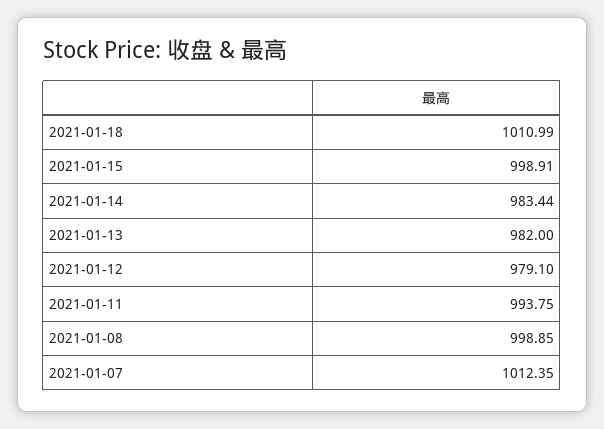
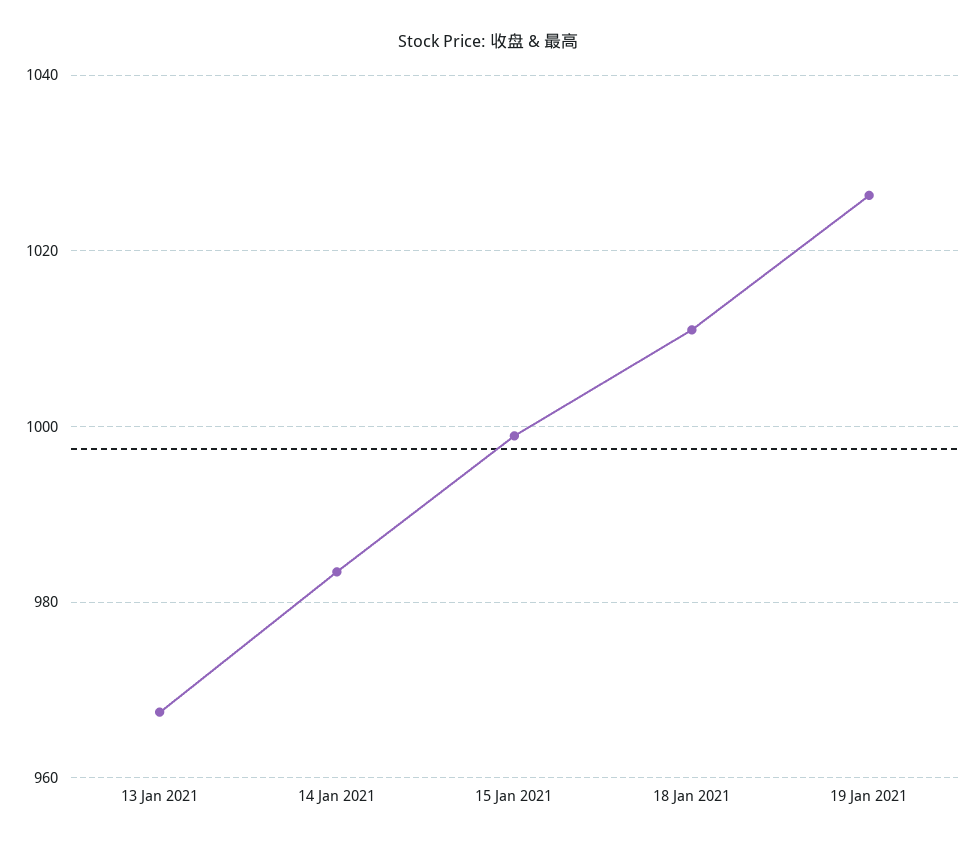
2021-01-13: 982 -> 968
2021-01-12: 979.1 -> none
2021-01-11: 993.75 -> none
2021-01-08: 998.85 -> none
2021-01-07: 1012.35 -> none
19 Jan 2021: none -> 1026

